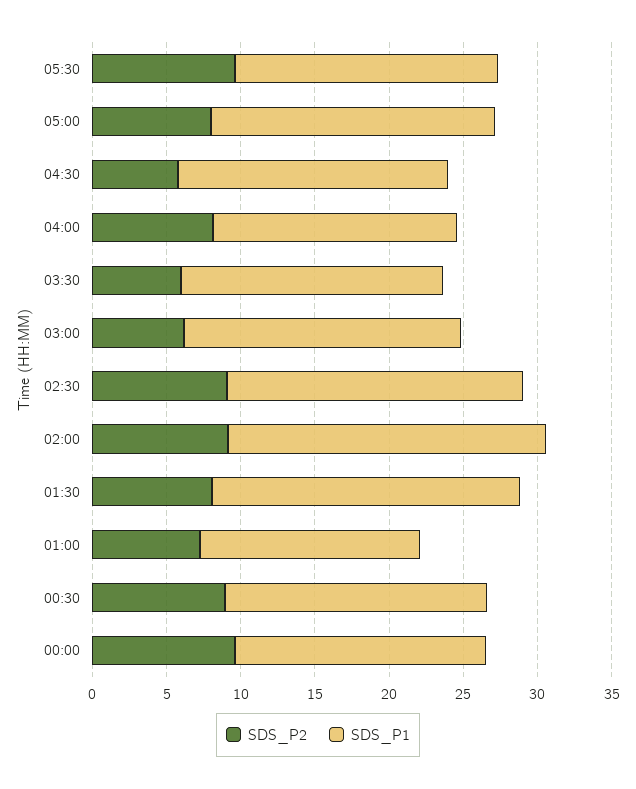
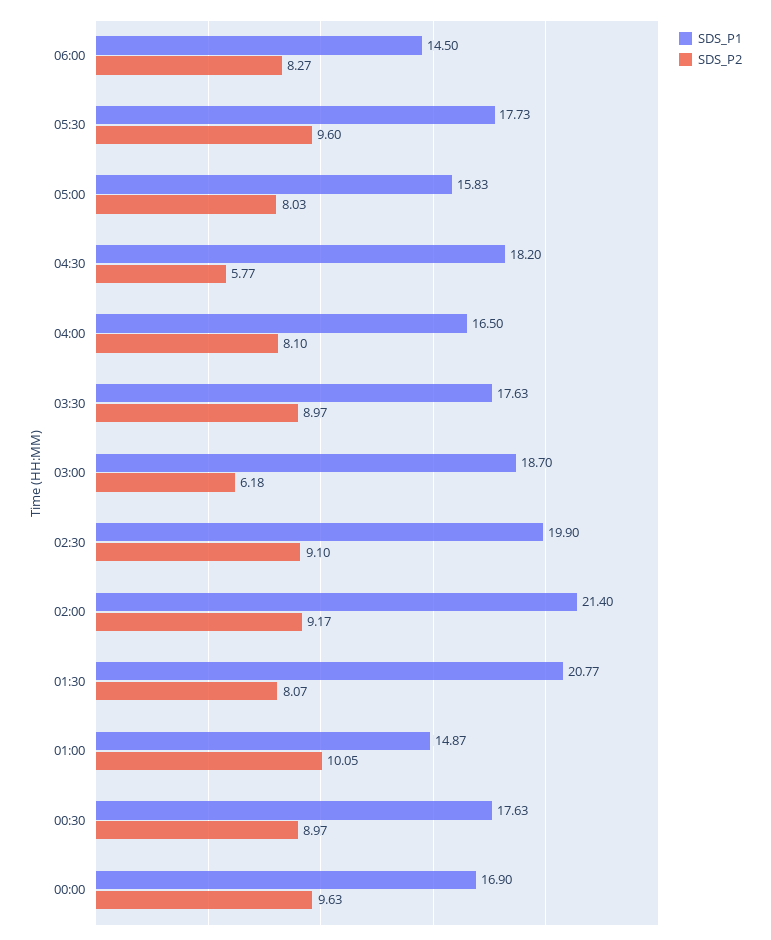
SDS_P1, 05:00: 19 -> 15.83
SDS_P2, 03:30: 6 -> 8.97
SDS_P2, 01:00: 7 -> 10.05
SDS_P1, 06:00: none -> 14.5
SDS_P2, 06:00: none -> 8.27

